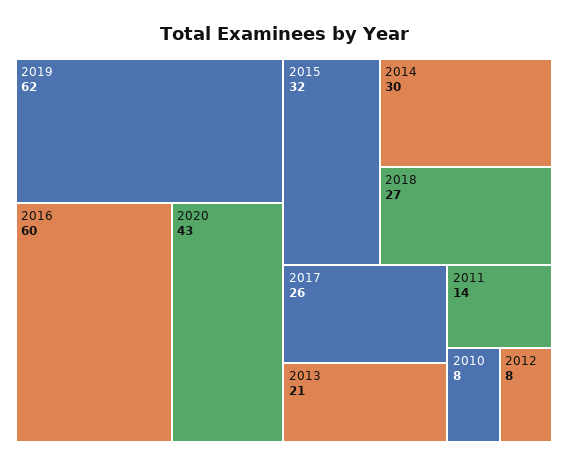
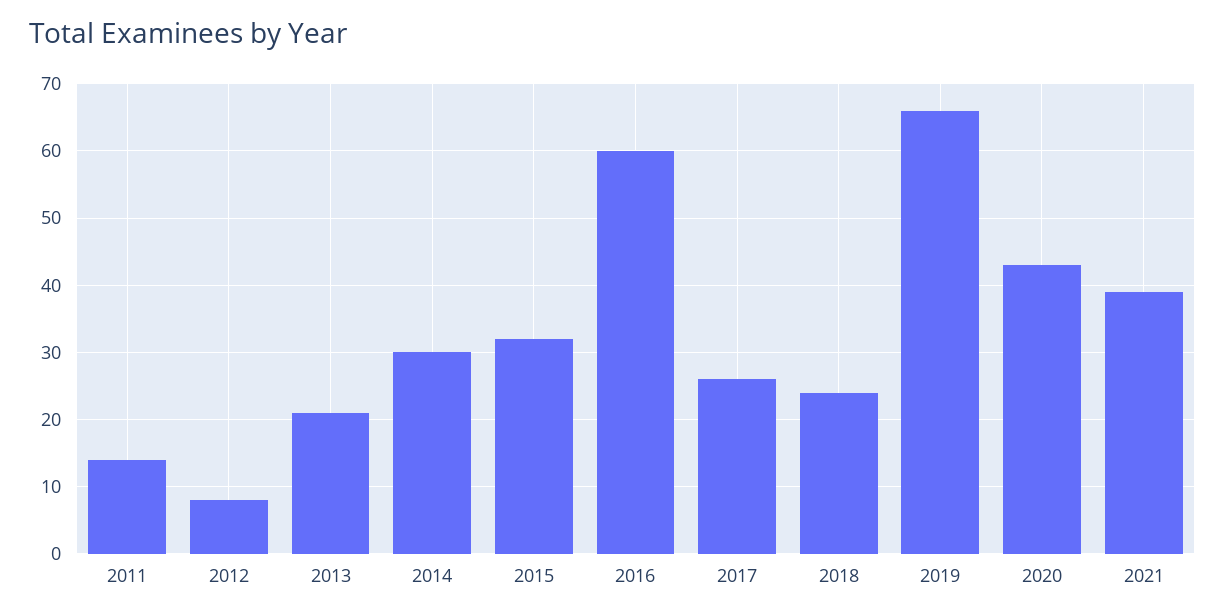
2019: 62 -> 66
2018: 27 -> 24
2010: 8 -> none
2021: none -> 39

